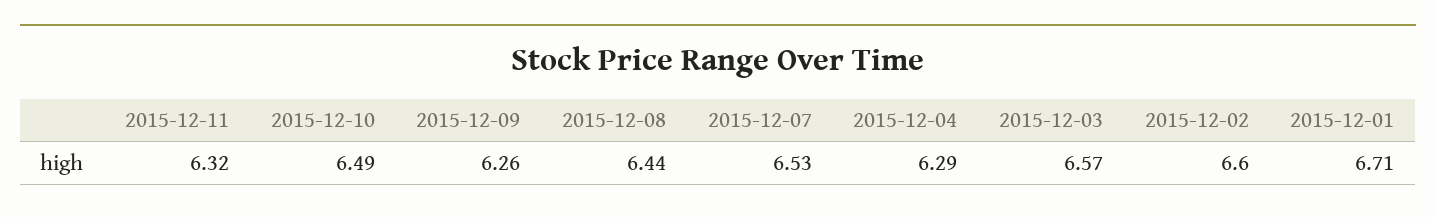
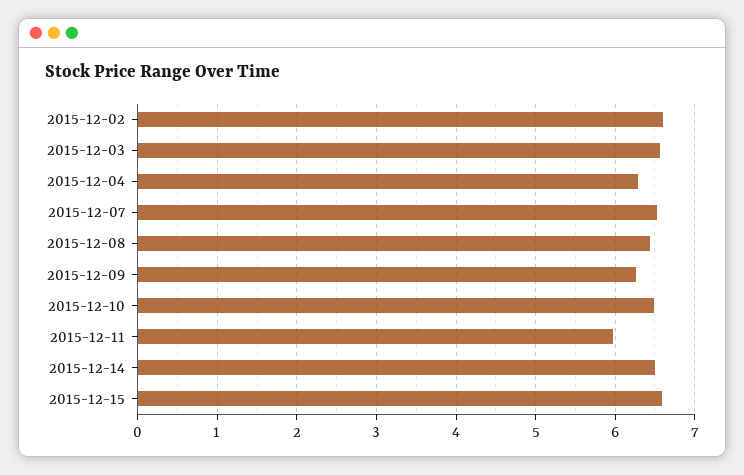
2015-12-11: 6.32 -> 6
2015-12-01: 6.71 -> none
2015-12-14: none -> 6.5
2015-12-15: none -> 6.6

